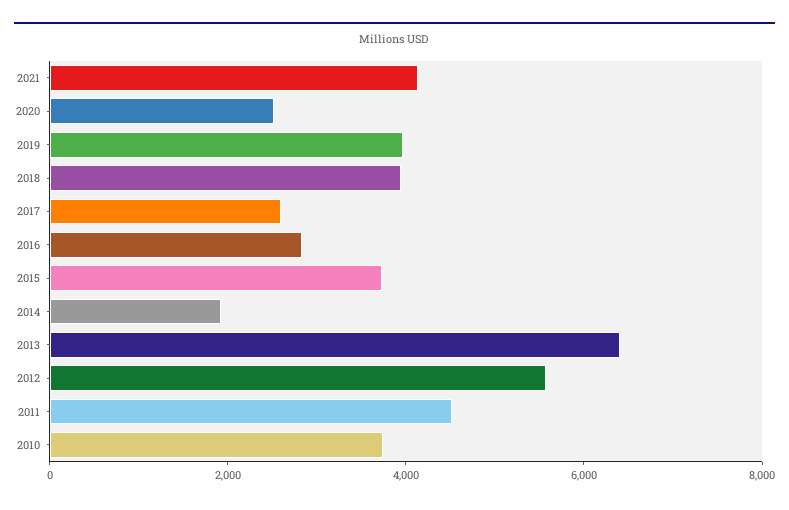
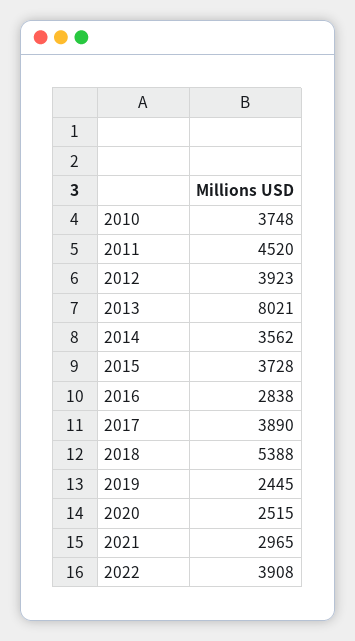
2021: 4000 -> 2965
2019: 4000 -> 2445
2018: 4000 -> 5388
2017: 2500 -> 3890
2014: 2000 -> 3562
2013: 6500 -> 8021
2012: 5500 -> 3923
2022: none -> 3908

